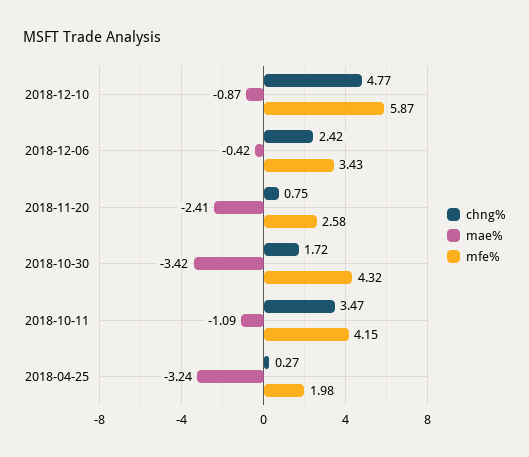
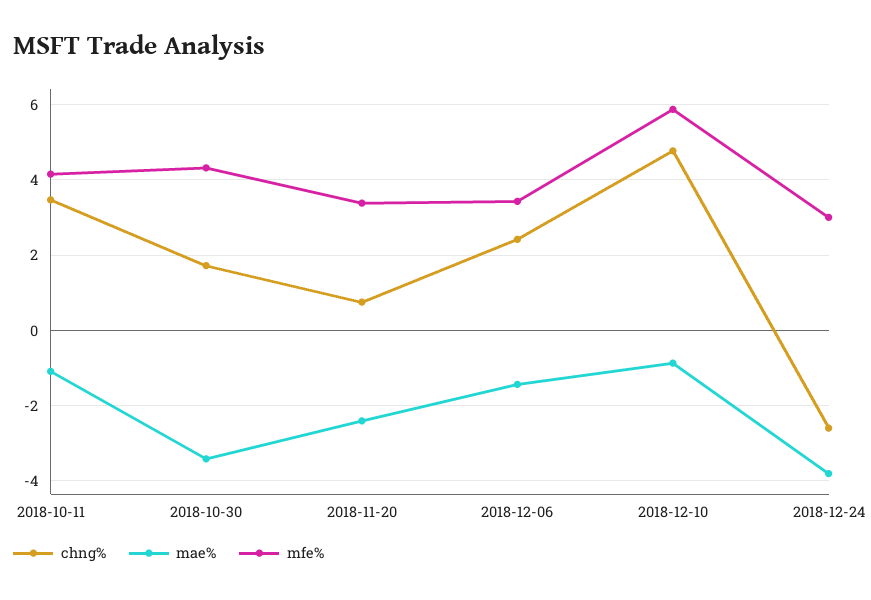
mae%, 2018-12-06: -0.42 -> -1.4
mfe%, 2018-11-20: 2.58 -> 3.4
chng%, 2018-04-25: 0.27 -> none
mae%, 2018-04-25: -3.24 -> none
mfe%, 2018-04-25: 1.98 -> none
chng%, 2018-12-24: none -> -2.6
mae%, 2018-12-24: none -> -3.8
mfe%, 2018-12-24: none -> 3

